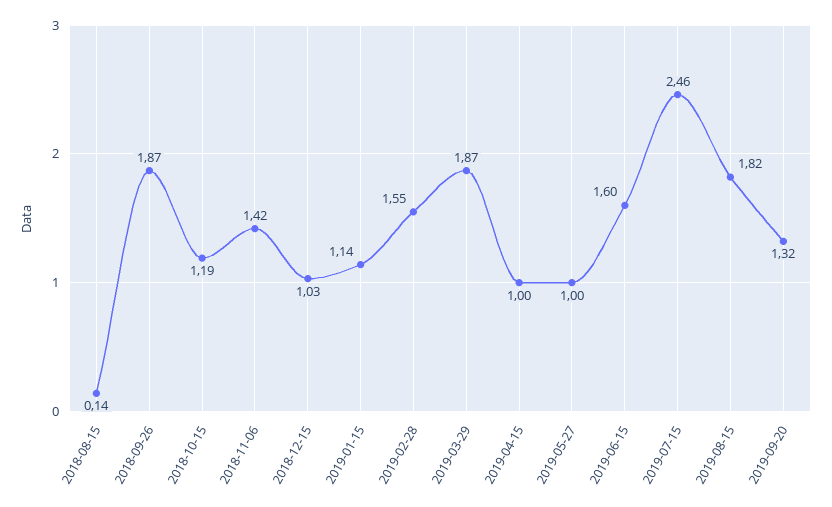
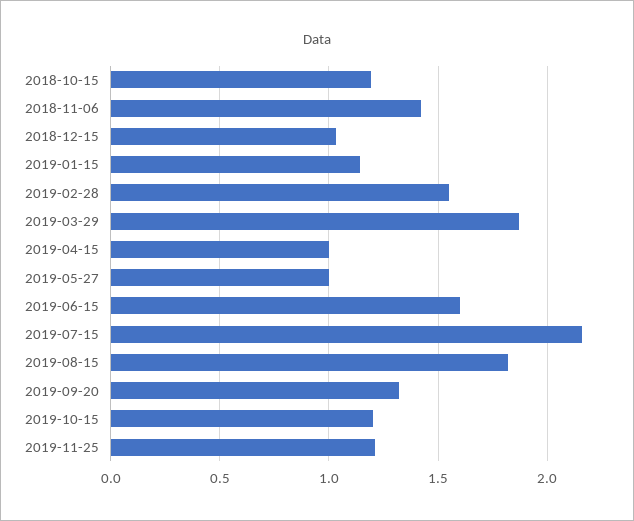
2018-08-15: 0.14 -> none
2018-09-26: 1.87 -> none
2019-07-15: 2.46 -> 2.15
2019-10-15: none -> 1.2
2019-11-25: none -> 1.2

